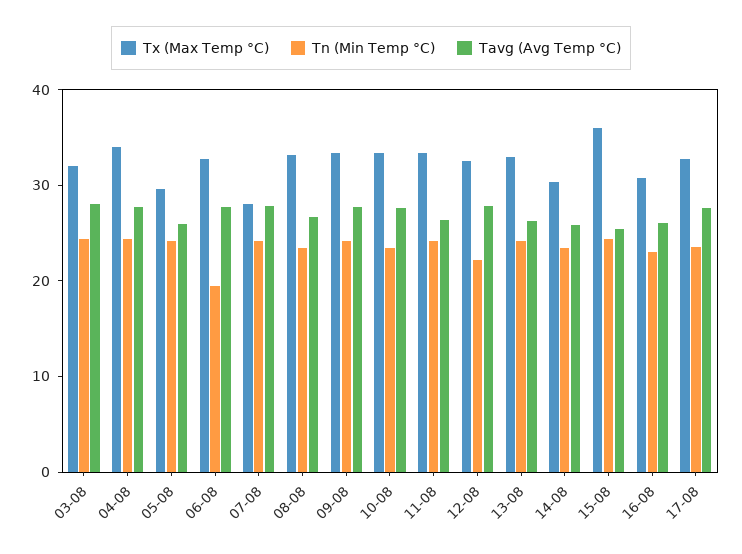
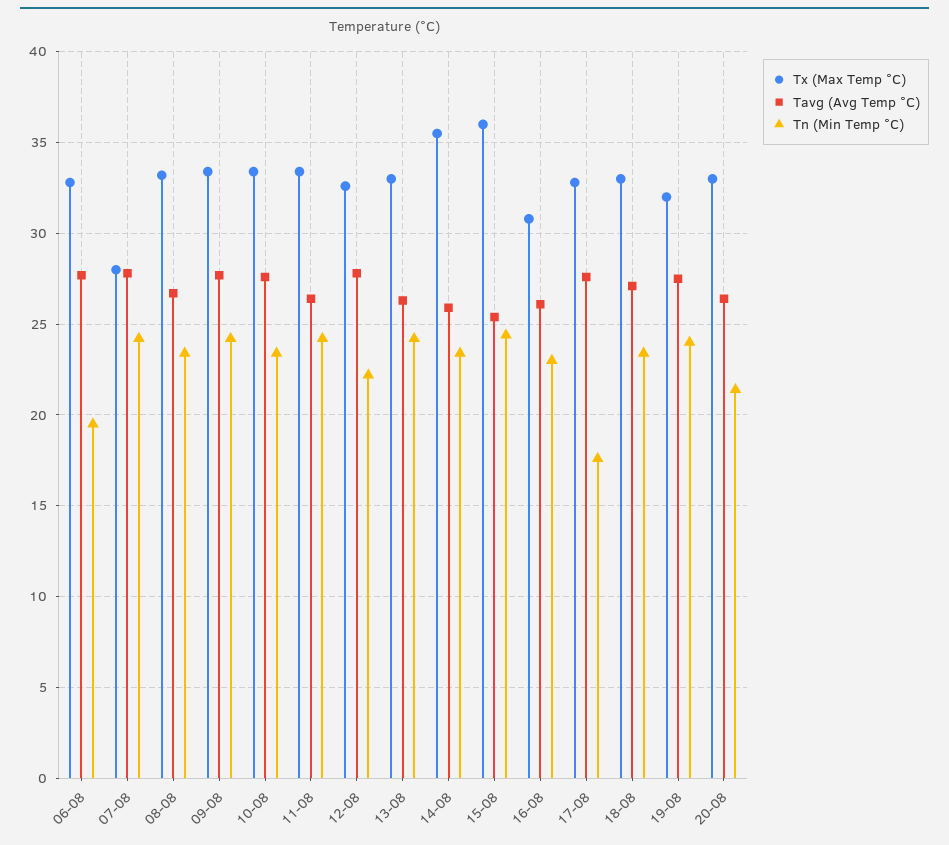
Tx (Max Temp °C), 03-08: 32 -> none
Tn (Min Temp °C), 03-08: 24 -> none
Tavg (Avg Temp °C), 03-08: 28 -> none
Tx (Max Temp °C), 04-08: 34 -> none
Tn (Min Temp °C), 04-08: 24 -> none
Tavg (Avg Temp °C), 04-08: 28 -> none
Tx (Max Temp °C), 05-08: 30 -> none
Tn (Min Temp °C), 05-08: 24 -> none
Tavg (Avg Temp °C), 05-08: 26 -> none
Tx (Max Temp °C), 14-08: 30 -> 35.5
Tn (Min Temp °C), 17-08: 24 -> 17.5
Tx (Max Temp °C), 18-08: none -> 33
Tavg (Avg Temp °C), 18-08: none -> 27
Tn (Min Temp °C), 18-08: none -> 23.5
Tx (Max Temp °C), 19-08: none -> 32
Tavg (Avg Temp °C), 19-08: none -> 27.5
Tn (Min Temp °C), 19-08: none -> 24
Tx (Max Temp °C), 20-08: none -> 33
Tavg (Avg Temp °C), 20-08: none -> 26.5
Tn (Min Temp °C), 20-08: none -> 21.5

